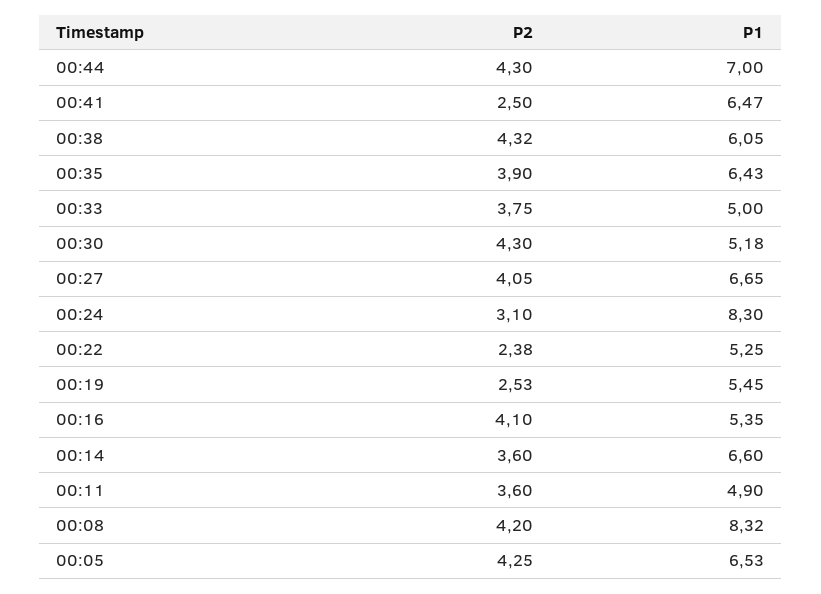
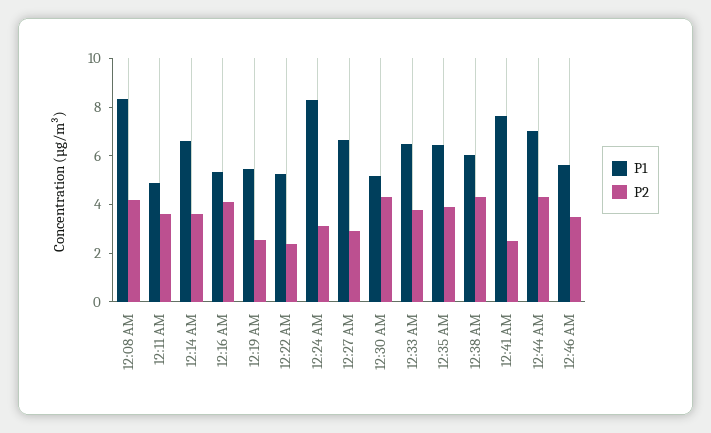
P1, 00:41: 6.47 -> 7.5
P1, 00:33: 5 -> 6.5
P2, 00:27: 4.05 -> 3
P2, 00:05: 4.25 -> none
P1, 00:05: 6.53 -> none
P1, 12:46 AM: none -> 5.5
P2, 12:46 AM: none -> 3.5

